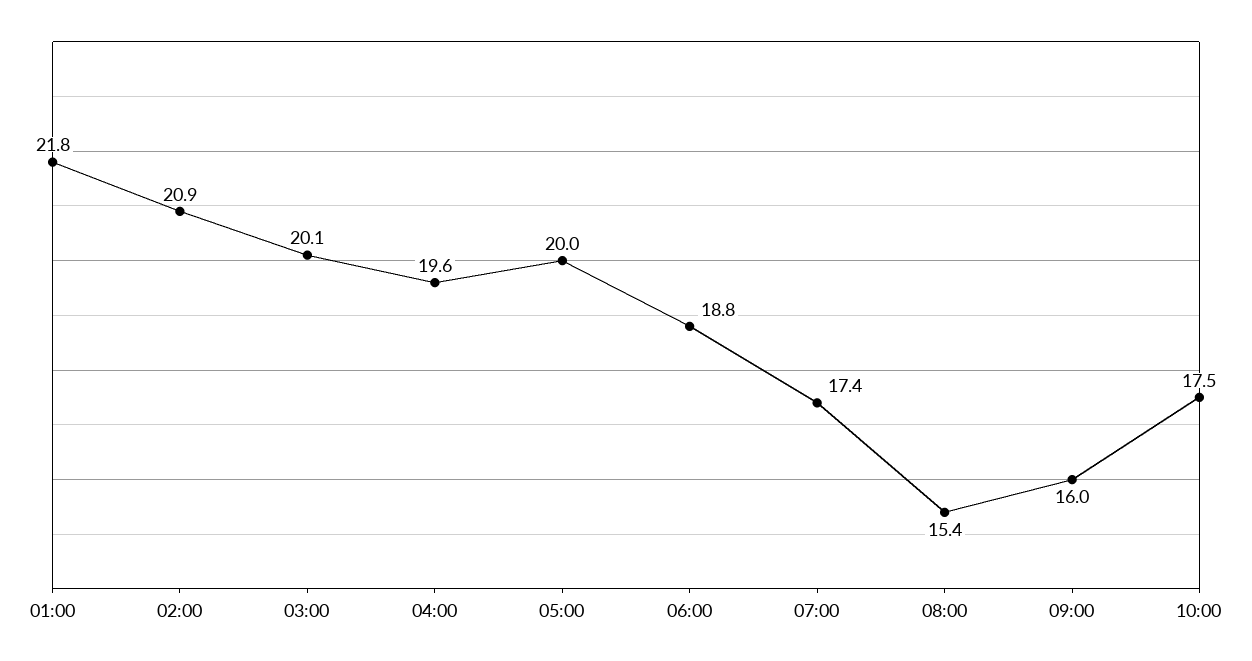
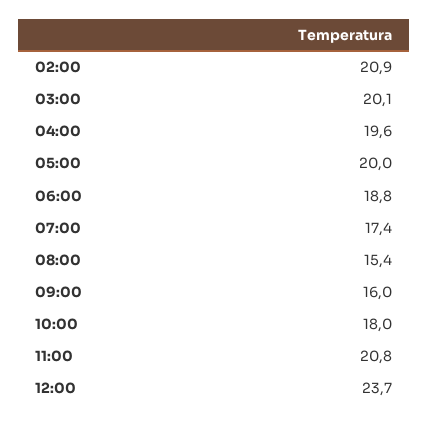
01:00: 21.8 -> none
10:00: 17.5 -> 18
11:00: none -> 20.8
12:00: none -> 23.7

